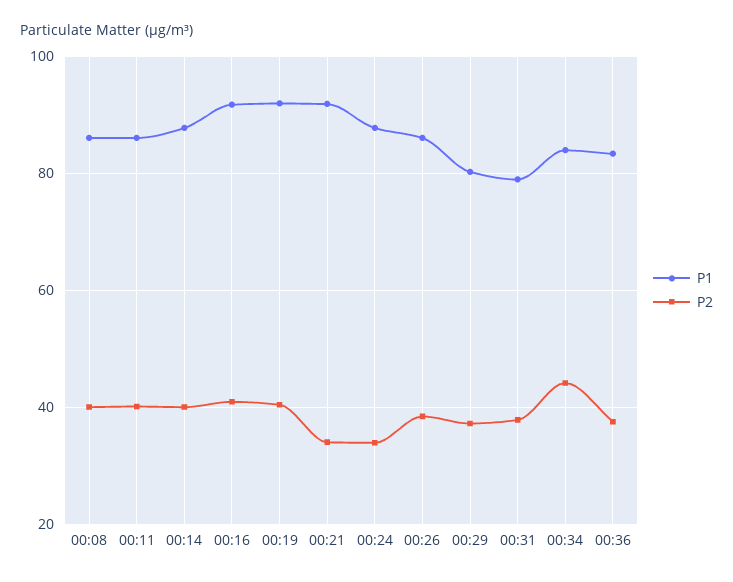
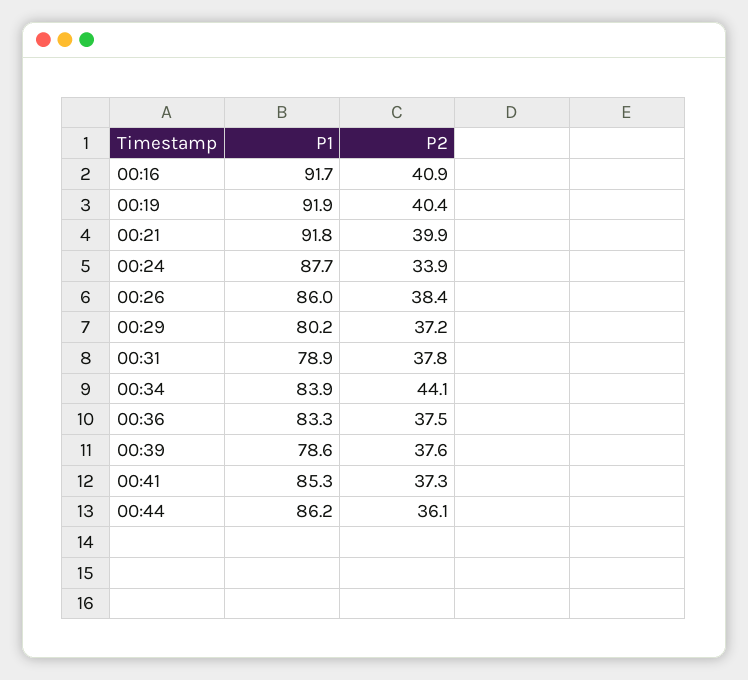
P1, 00:08: 86 -> none
P2, 00:08: 40 -> none
P1, 00:11: 86 -> none
P2, 00:11: 40 -> none
P1, 00:14: 88 -> none
P2, 00:14: 40 -> none
P2, 00:21: 34 -> 39.9
P1, 00:39: none -> 78.6
P2, 00:39: none -> 37.6
P1, 00:41: none -> 85.3
P2, 00:41: none -> 37.3
P1, 00:44: none -> 86.2
P2, 00:44: none -> 36.1

